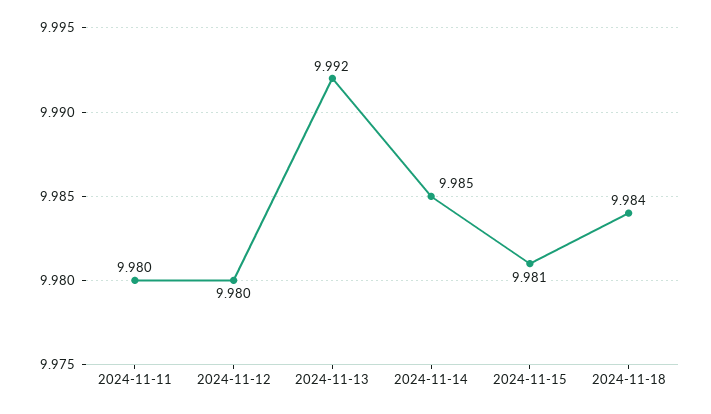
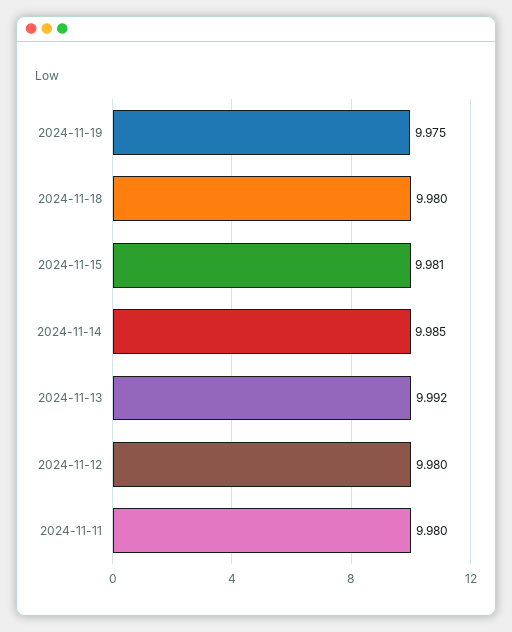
2024-11-18: 9.984 -> 9.98
2024-11-19: none -> 9.975

